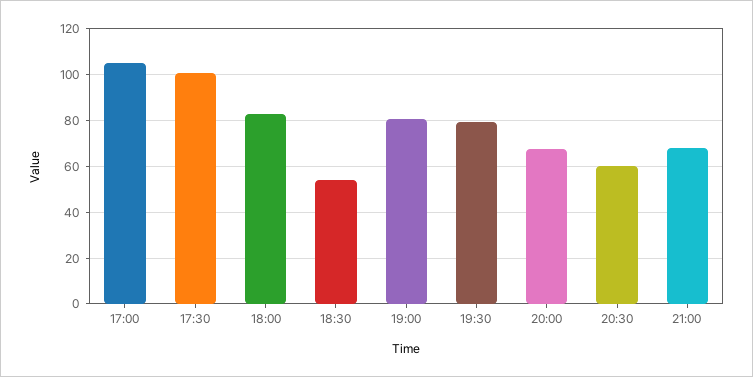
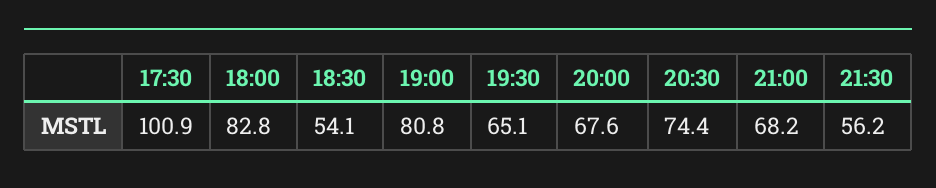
17:00: 105 -> none
19:30: 80 -> 65.1
20:30: 60 -> 74.4
21:30: none -> 56.2

